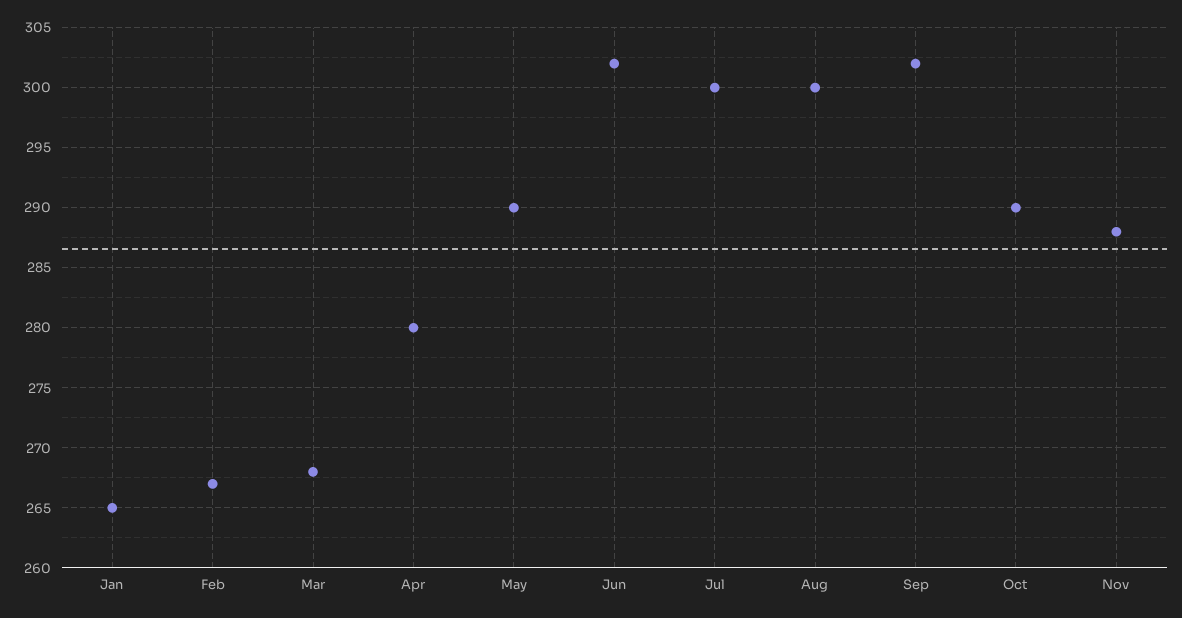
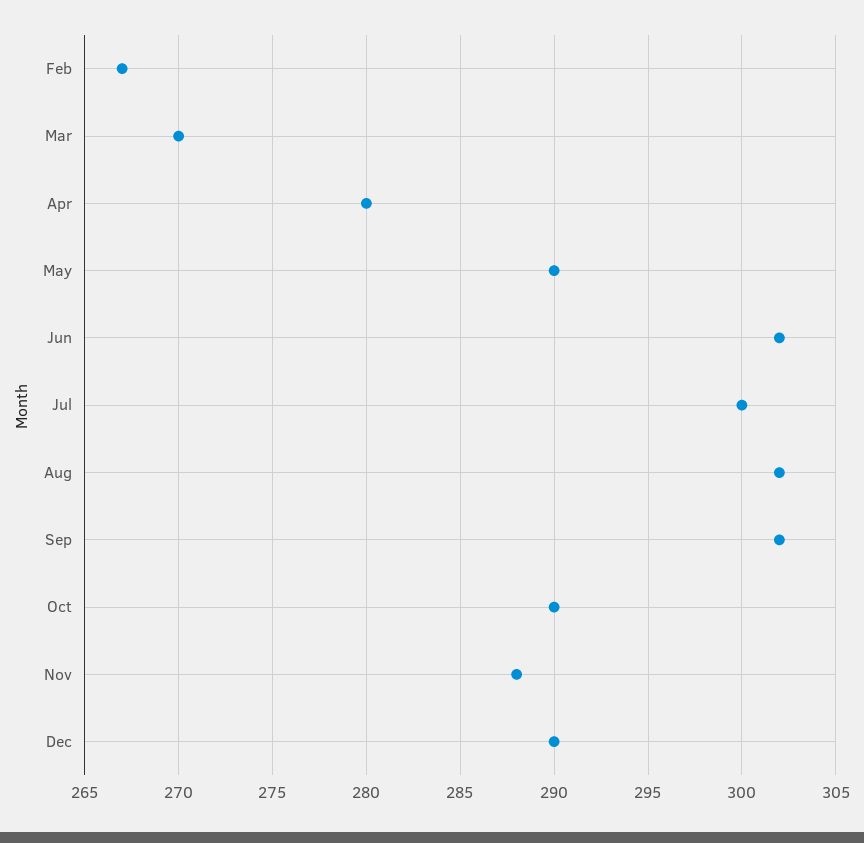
Jan: 265 -> none
Mar: 268 -> 270
Aug: 300 -> 302
Dec: none -> 290

